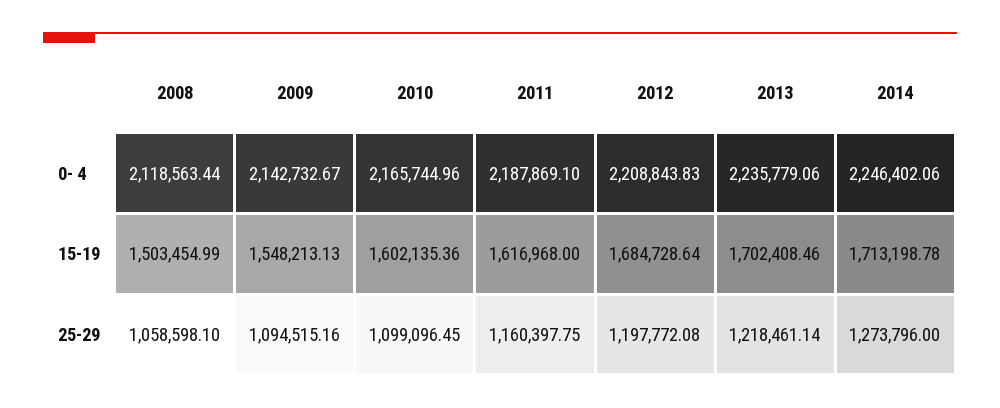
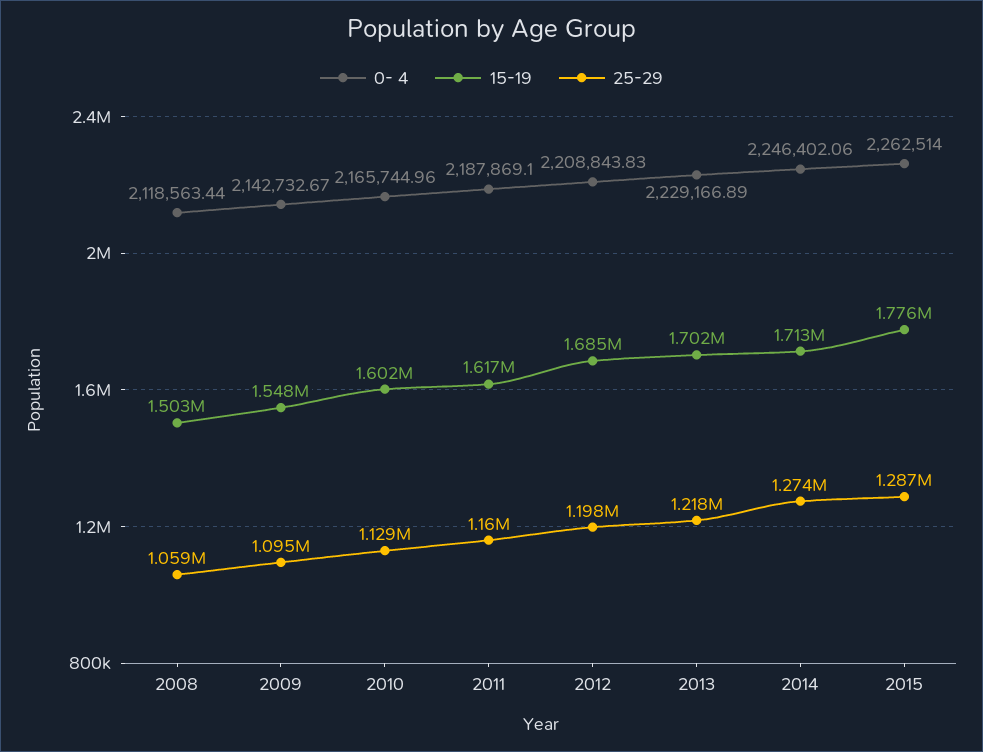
0- 4, 2013: 2235779.06 -> 2229166.89
25-29, 2010: 1099096.45 -> 1129000
0- 4, 2015: none -> 2262514
15-19, 2015: none -> 1776000
25-29, 2015: none -> 1287000

